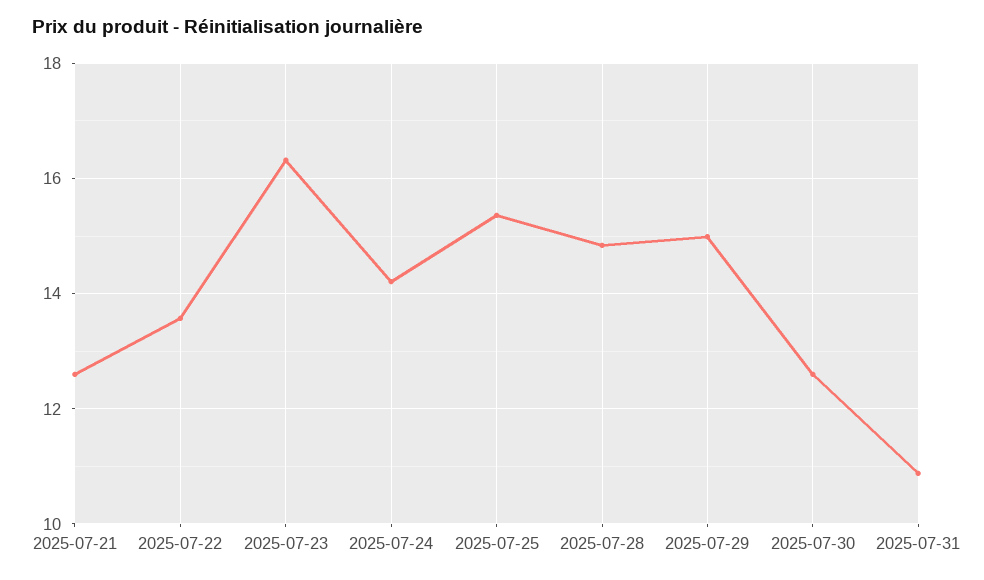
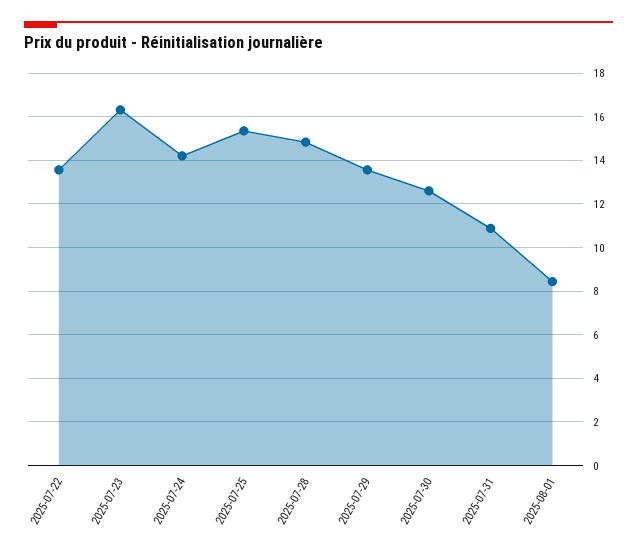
2025-07-21: 12.6 -> none
2025-07-29: 15 -> 13.5
2025-08-01: none -> 8.5

